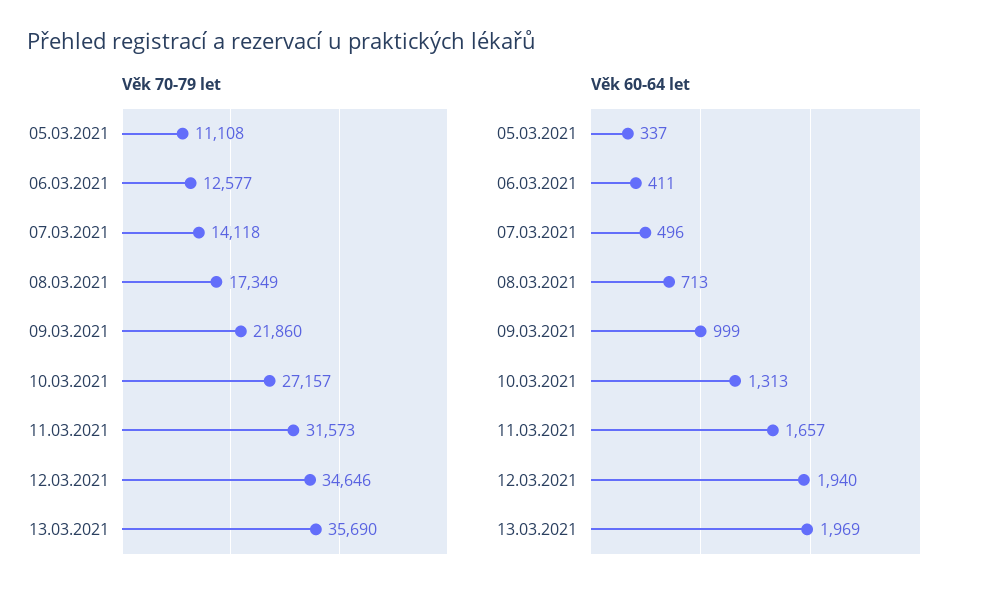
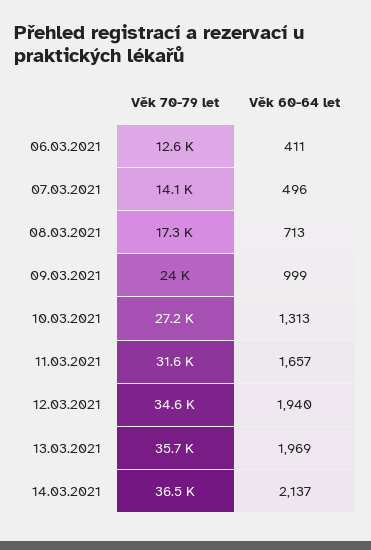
Věk 70-79 let, 05.03.2021: 11108 -> none
Věk 70-79 let, 09.03.2021: 21860 -> 24000
Věk 60-64 let, 05.03.2021: 337 -> none
Věk 70-79 let, 14.03.2021: none -> 36500
Věk 60-64 let, 14.03.2021: none -> 2137

